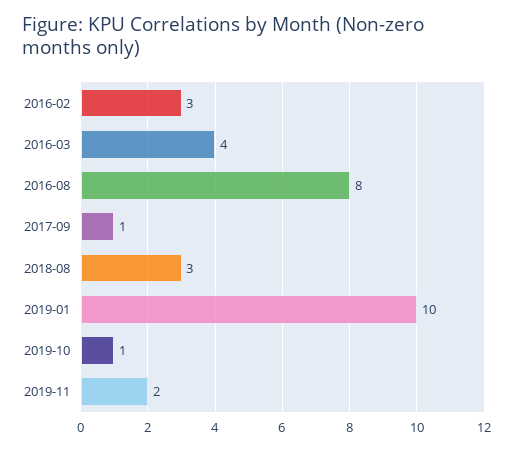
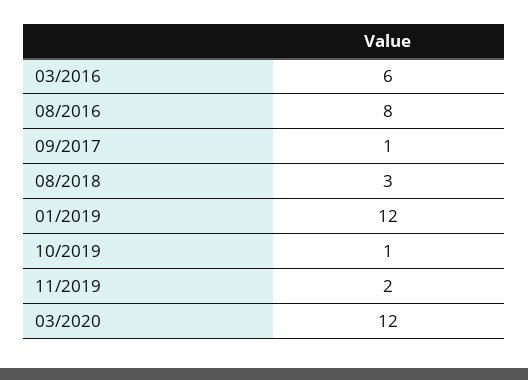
2016-02: 3 -> none
2016-03: 4 -> 6
2019-01: 10 -> 12
03/2020: none -> 12

